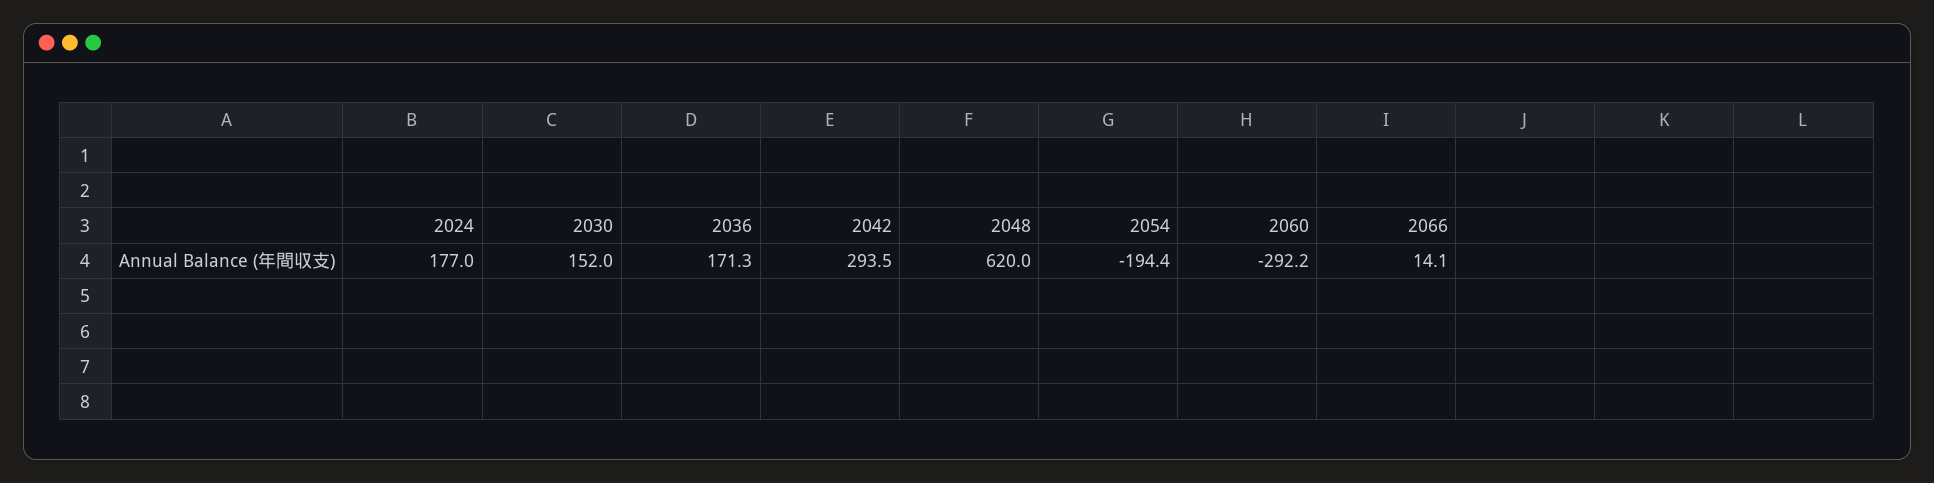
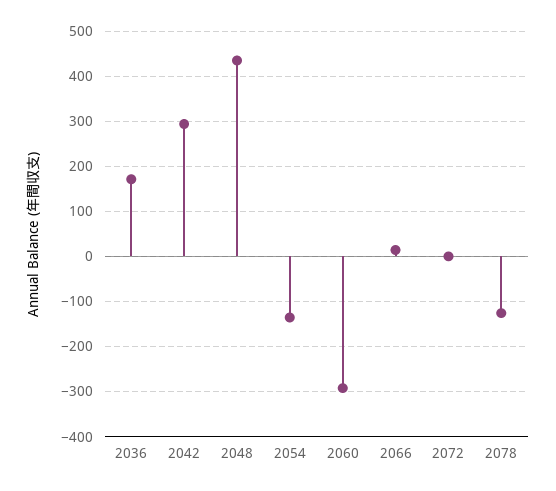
2024: 177 -> none
2030: 152 -> none
2048: 620 -> 440
2054: -194.4 -> -140
2072: none -> 0
2078: none -> -120

